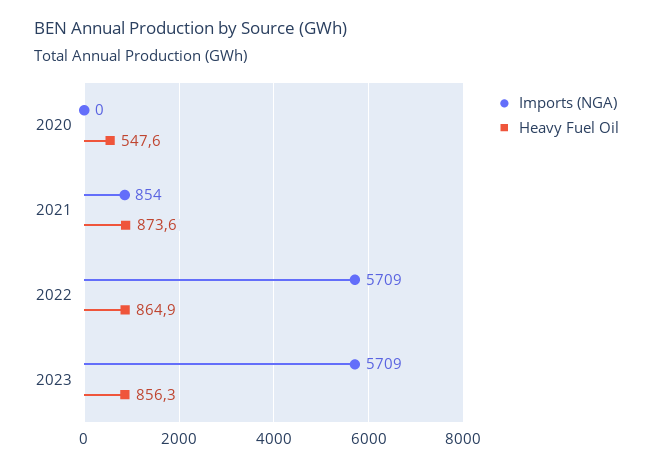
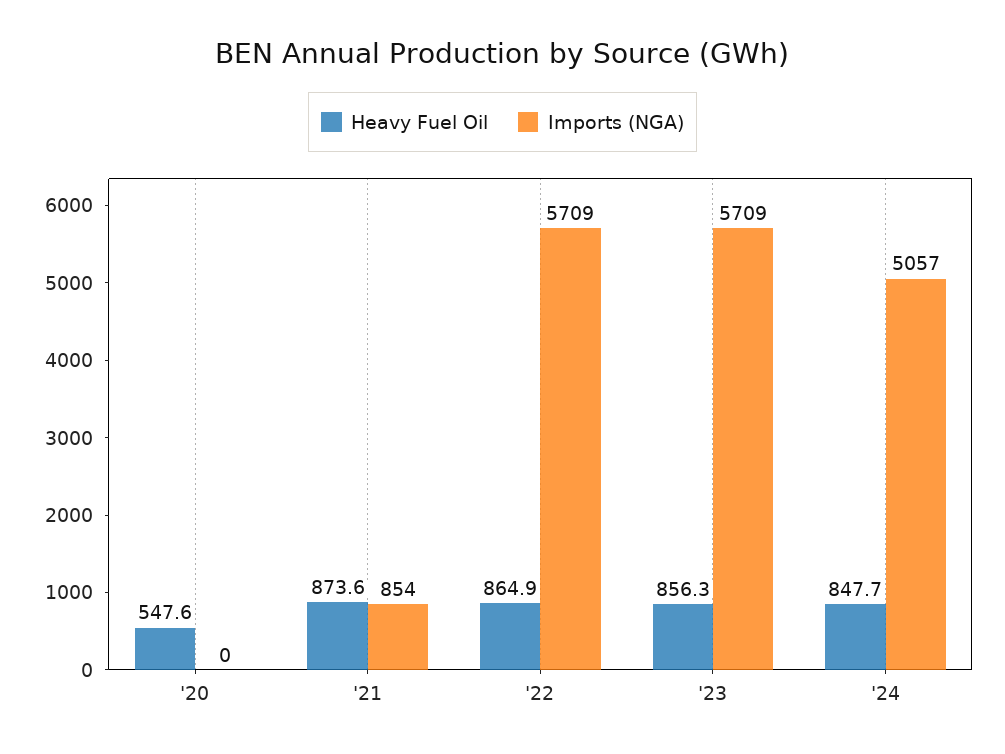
Heavy Fuel Oil, '24: none -> 847.7
Imports (NGA), '24: none -> 5057

